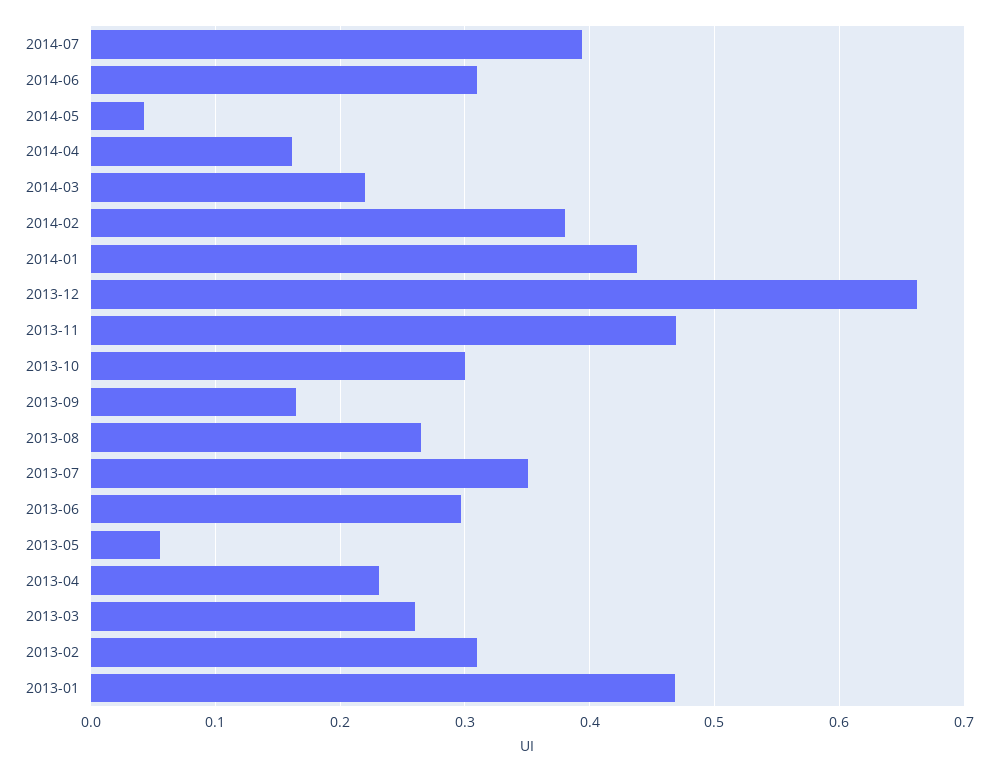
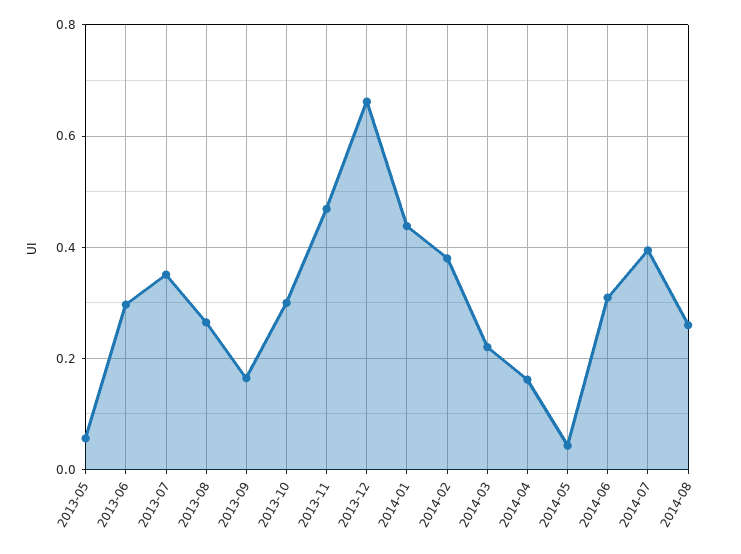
2013-04: 0.23 -> none
2013-03: 0.26 -> none
2013-02: 0.31 -> none
2013-01: 0.47 -> none
2014-08: none -> 0.26

